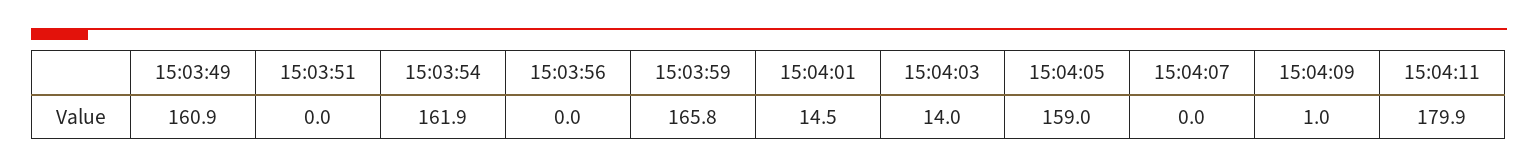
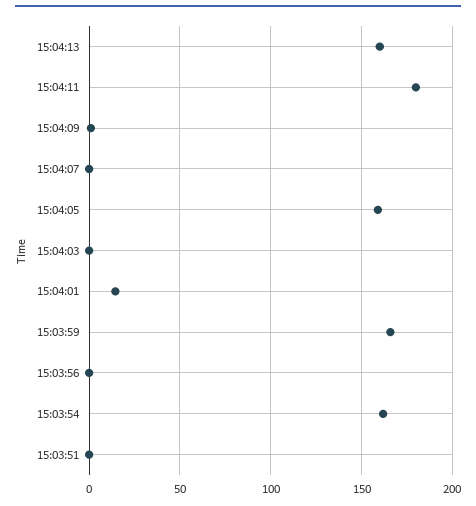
15:03:49: 160.9 -> none
15:04:03: 14 -> 0
15:04:13: none -> 160

